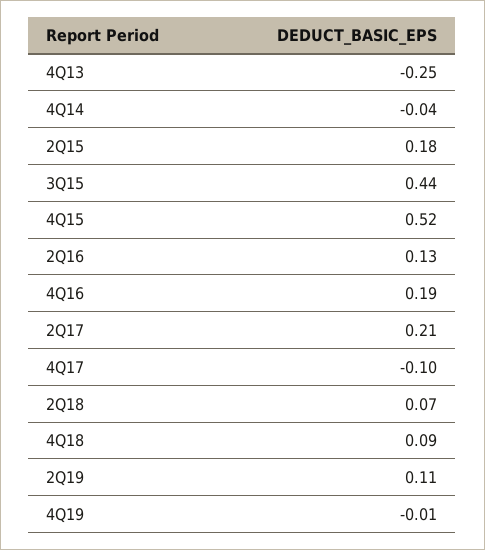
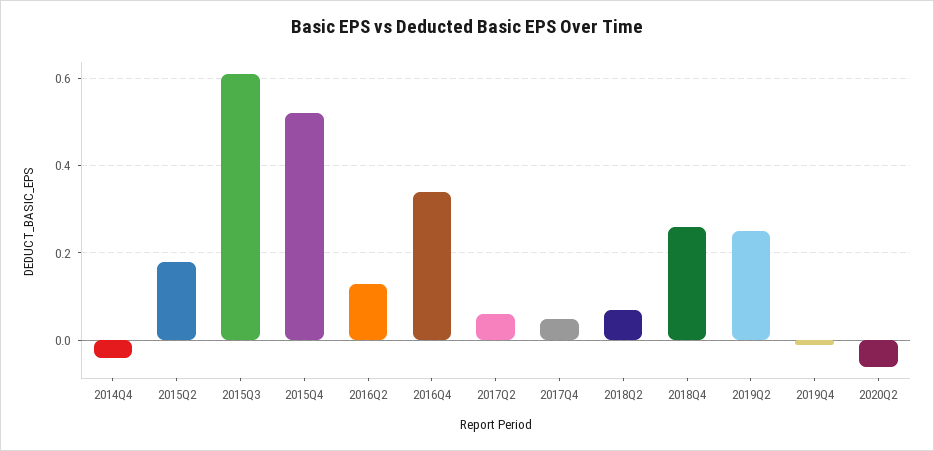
4Q13: -0.25 -> none
3Q15: 0.44 -> 0.6
4Q16: 0.19 -> 0.35
2Q17: 0.21 -> 0.05
4Q17: -0.1 -> 0.05
4Q18: 0.09 -> 0.25
2Q19: 0.11 -> 0.25
2020Q2: none -> -0.05

